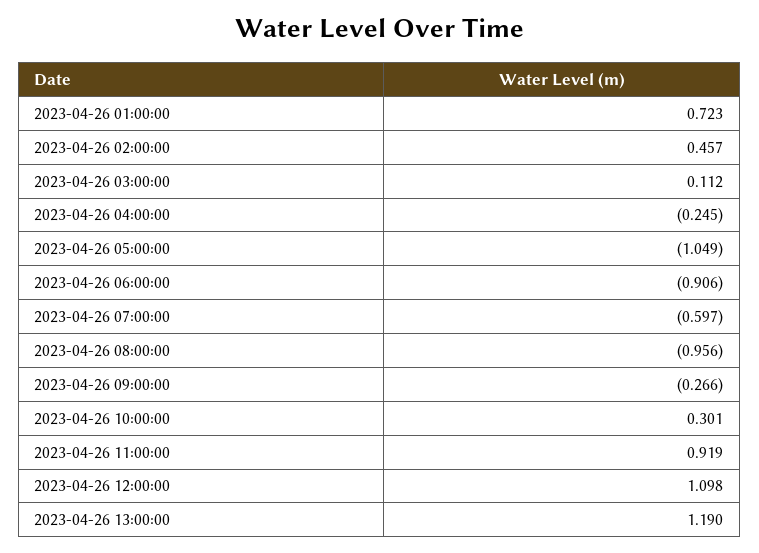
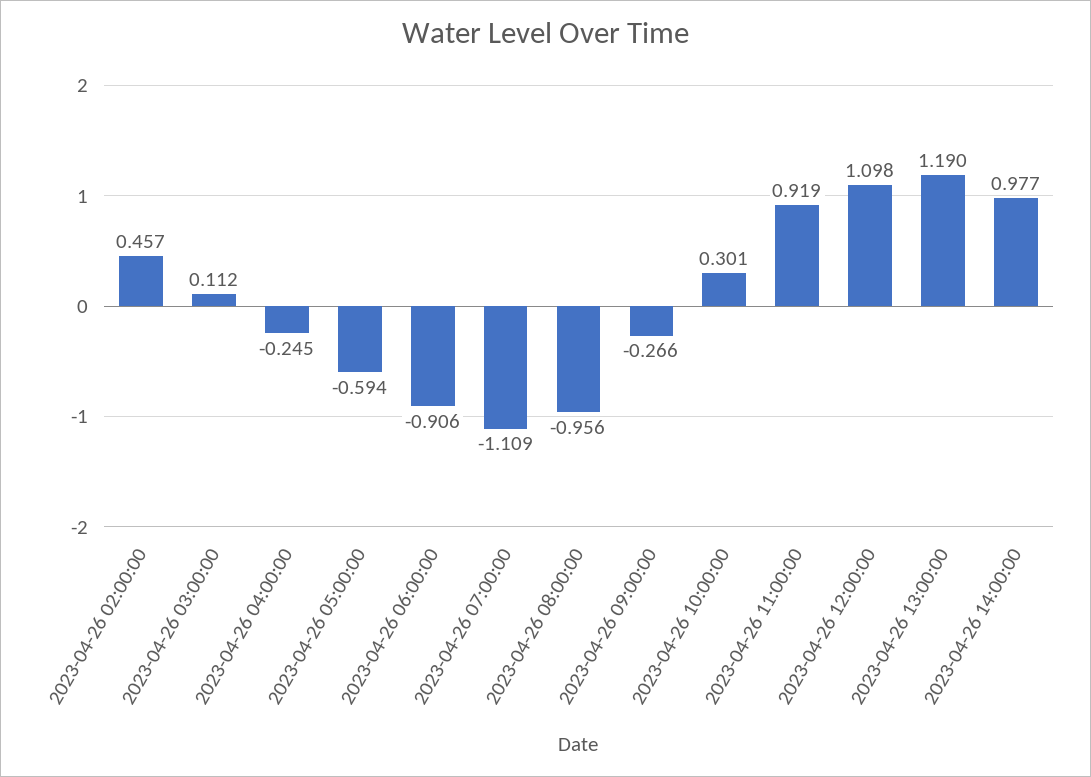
2023-04-26 01:00:00: 0.723 -> none
2023-04-26 05:00:00: -1.049 -> -0.594
2023-04-26 07:00:00: -0.597 -> -1.109
2023-04-26 14:00:00: none -> 0.977

